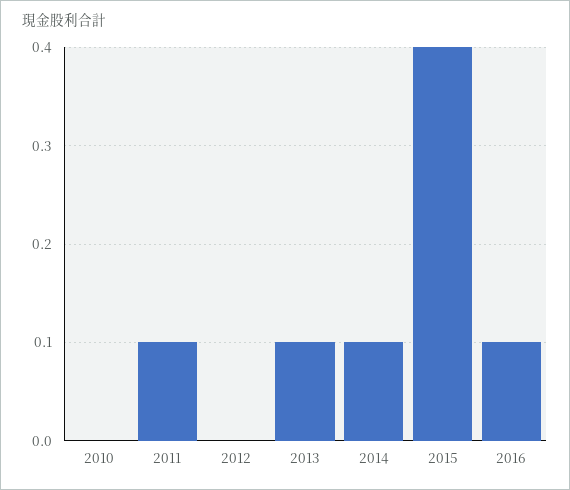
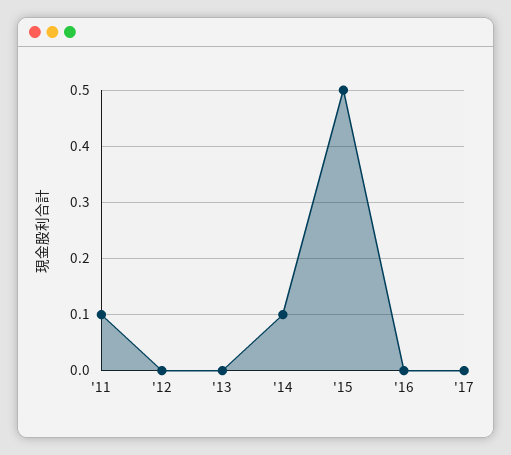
2010: 0 -> none
2013: 0.1 -> 0
2015: 0.4 -> 0.5
2016: 0.1 -> 0
'17: none -> 0

